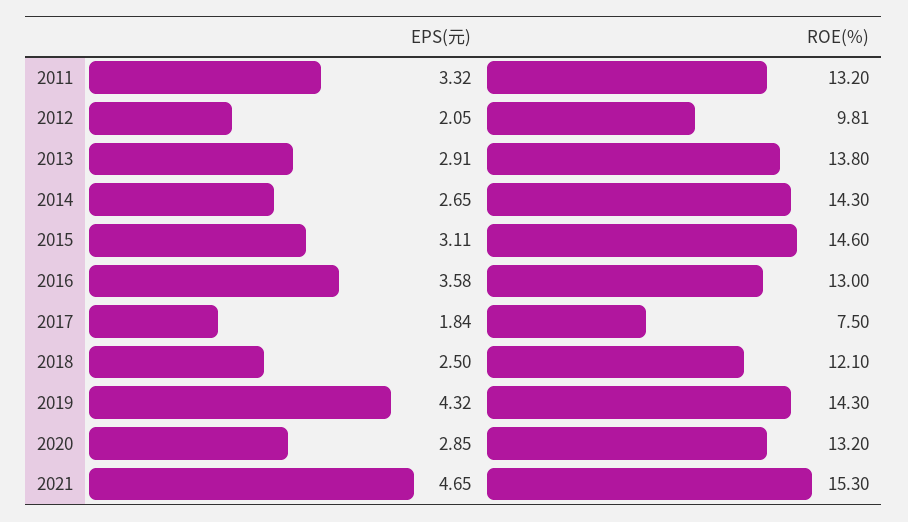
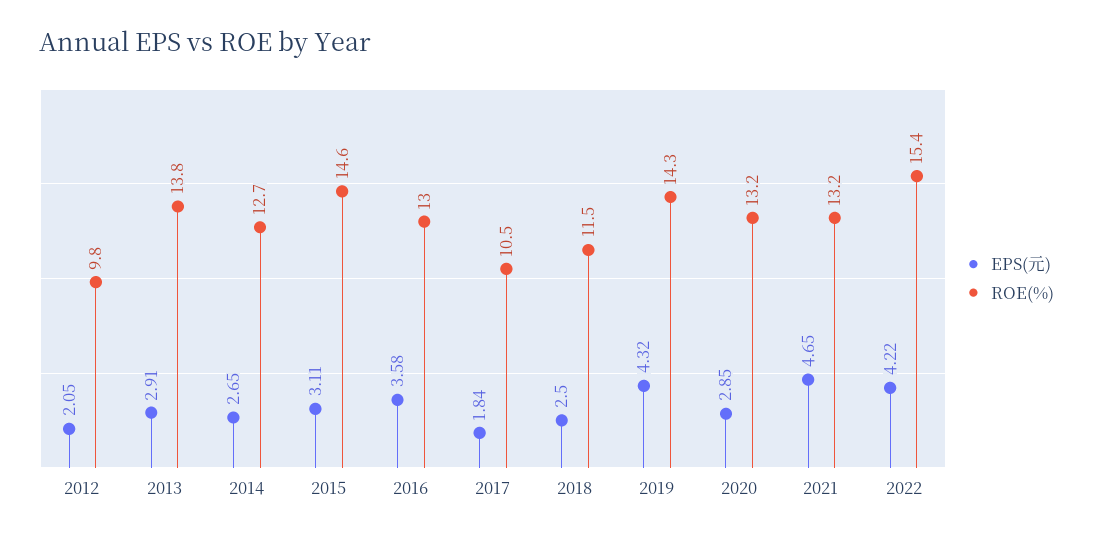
EPS(元), 2011: 3.32 -> none
ROE(%), 2011: 13.2 -> none
ROE(%), 2014: 14.3 -> 12.7
ROE(%), 2017: 7.5 -> 10.5
ROE(%), 2018: 12.1 -> 11.5
ROE(%), 2021: 15.3 -> 13.2
EPS(元), 2022: none -> 4.22
ROE(%), 2022: none -> 15.4

